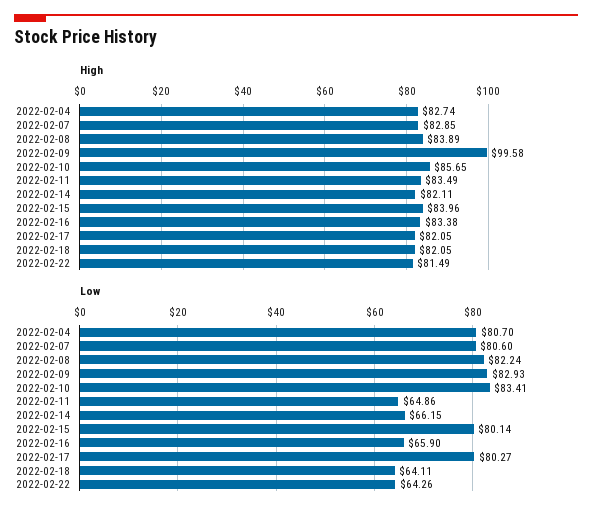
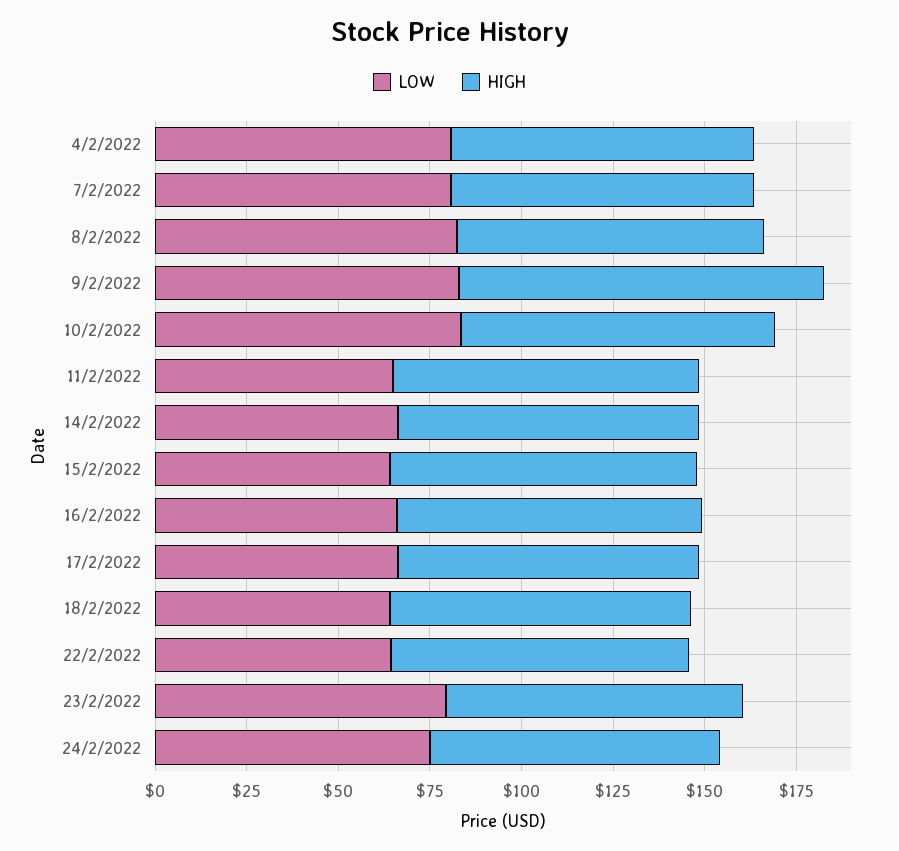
Low, 2022-02-15: 80.14 -> 65
Low, 2022-02-17: 80.27 -> 65
Low, 23/2/2022: none -> 80
High, 23/2/2022: none -> 80
Low, 24/2/2022: none -> 75
High, 24/2/2022: none -> 80

